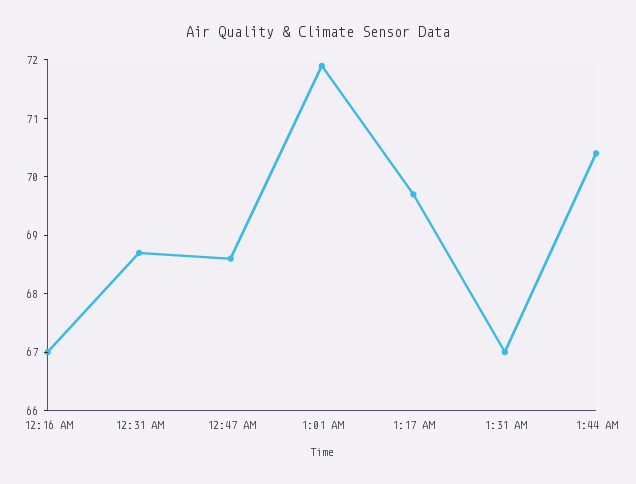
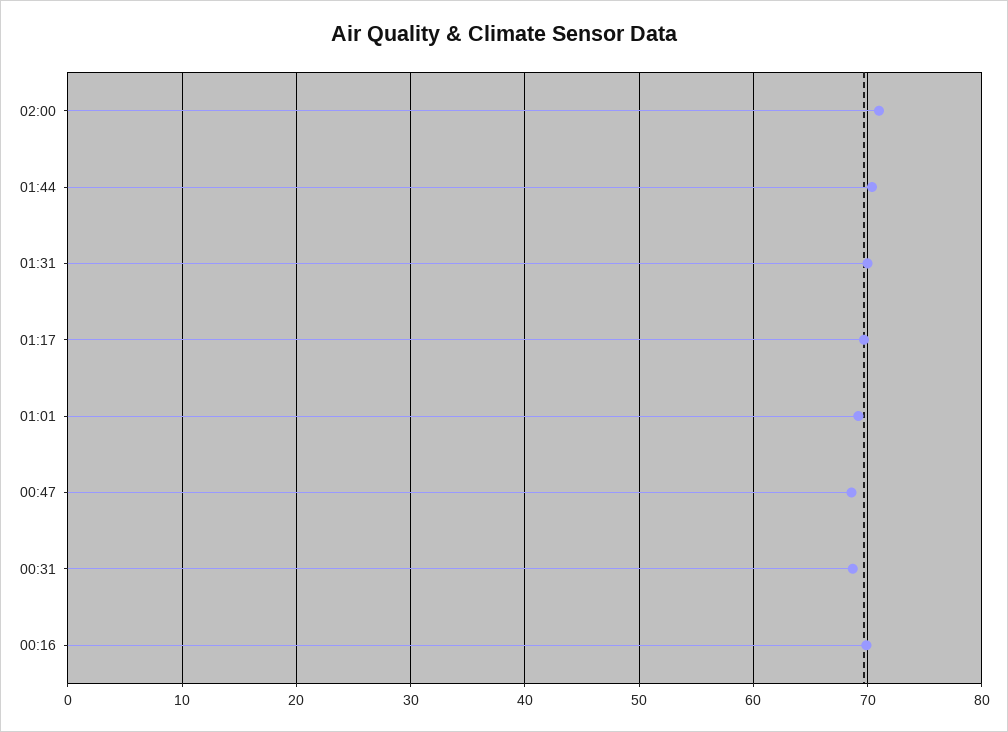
12:16 AM: 67 -> 70
1:01 AM: 72 -> 69
1:31 AM: 67 -> 70
02:00: none -> 71

